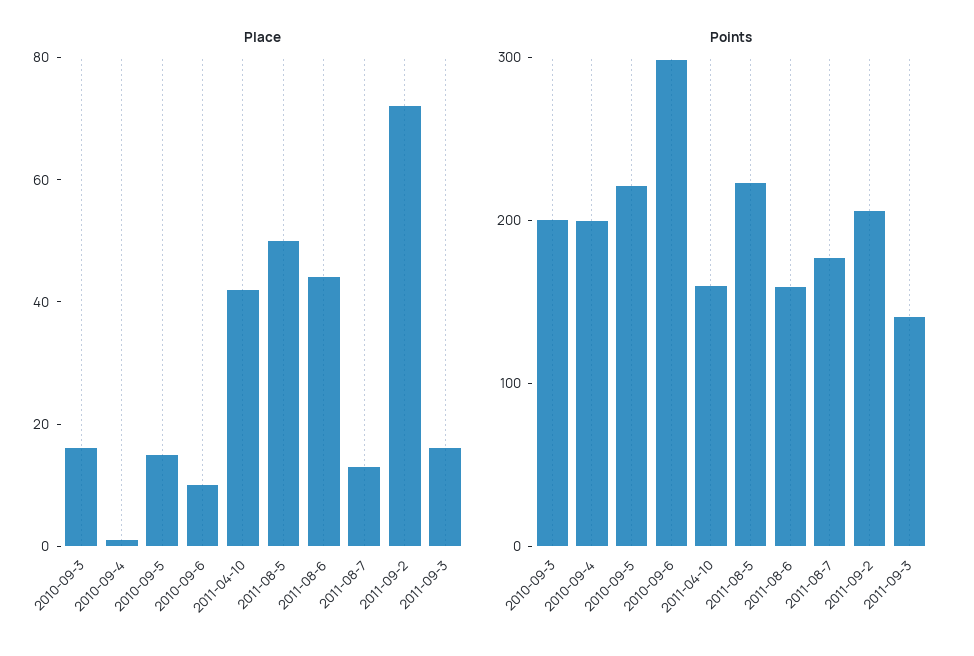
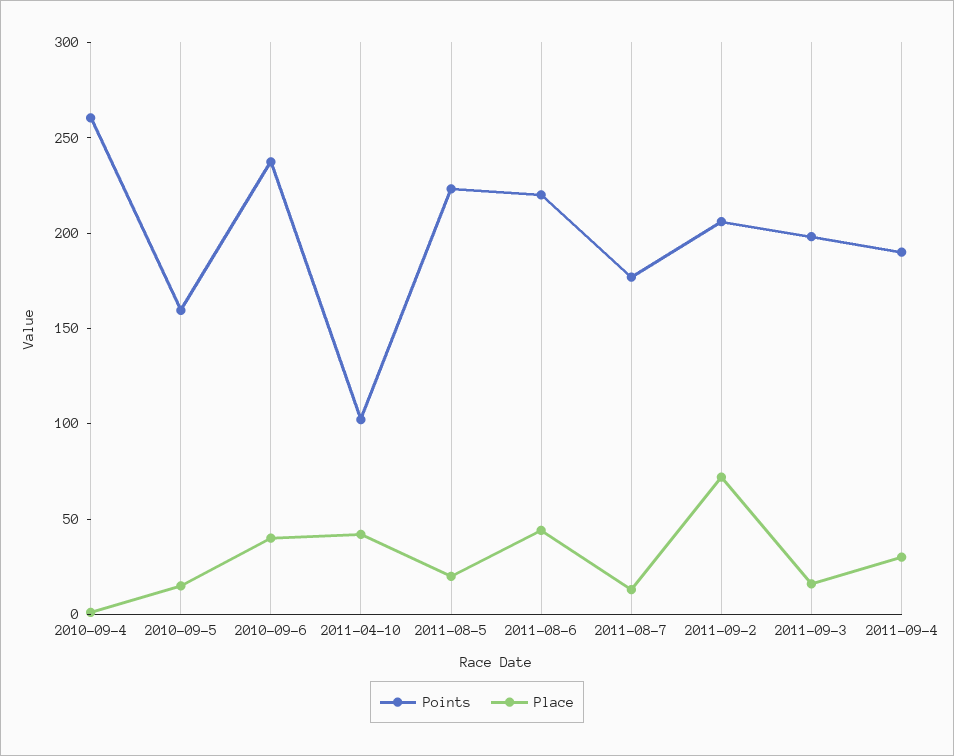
Place, 2010-09-3: 15 -> none
Place, 2010-09-6: 10 -> 40
Place, 2011-08-5: 50 -> 20
Points, 2010-09-3: 200 -> none
Points, 2010-09-4: 200 -> 260
Points, 2010-09-5: 220 -> 160
Points, 2010-09-6: 300 -> 240
Points, 2011-04-10: 160 -> 100
Points, 2011-08-6: 160 -> 220
Points, 2011-09-3: 140 -> 200
Points, 2011-09-4: none -> 190
Place, 2011-09-4: none -> 30

